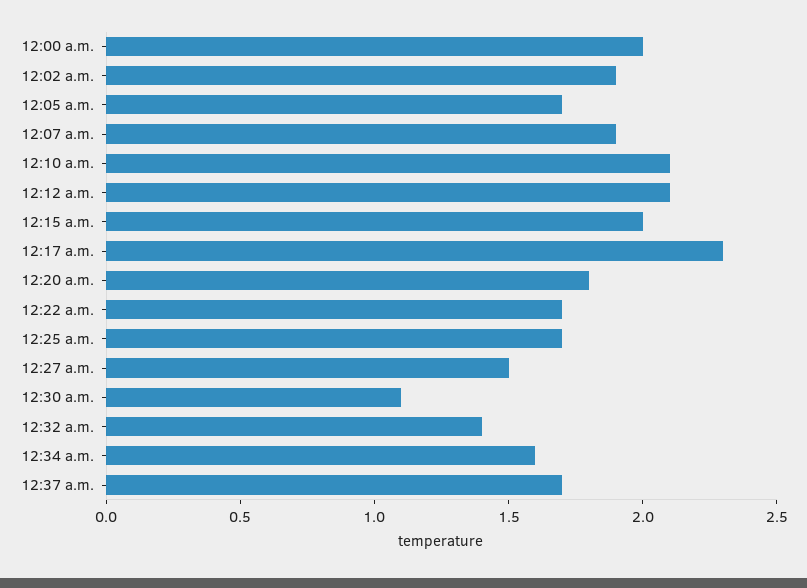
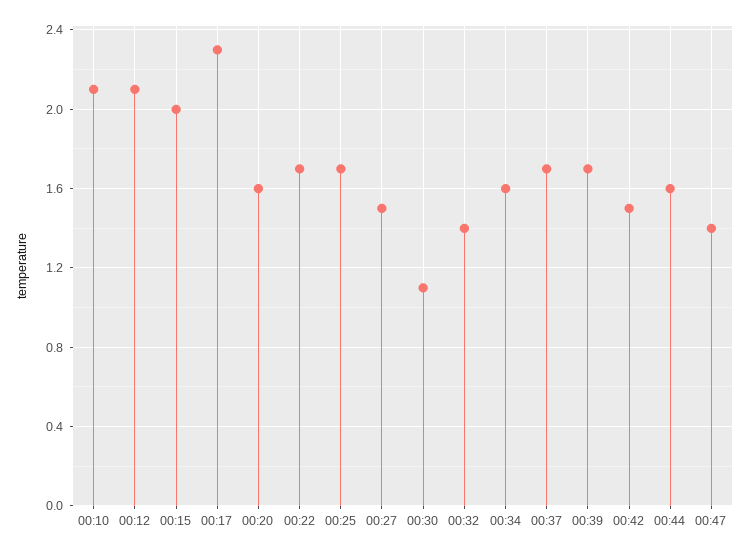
12:00 a.m.: 2 -> none
12:02 a.m.: 1.9 -> none
12:05 a.m.: 1.7 -> none
12:07 a.m.: 1.9 -> none
12:20 a.m.: 1.8 -> 1.6
00:39: none -> 1.7
00:42: none -> 1.5
00:44: none -> 1.6
00:47: none -> 1.4

